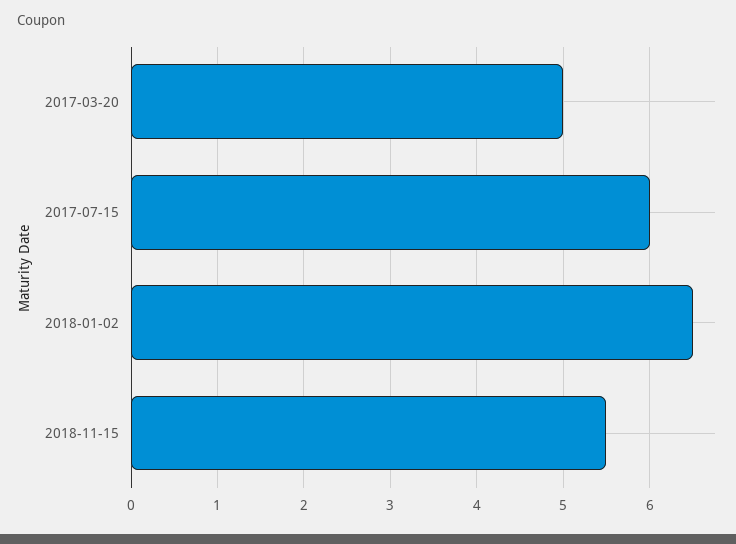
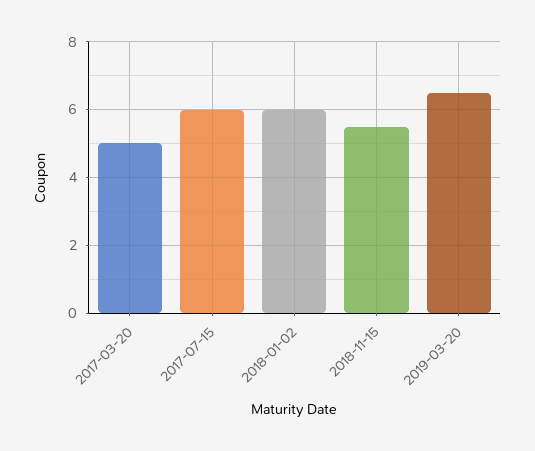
2018-01-02: 6.5 -> 6
2019-03-20: none -> 6.5

